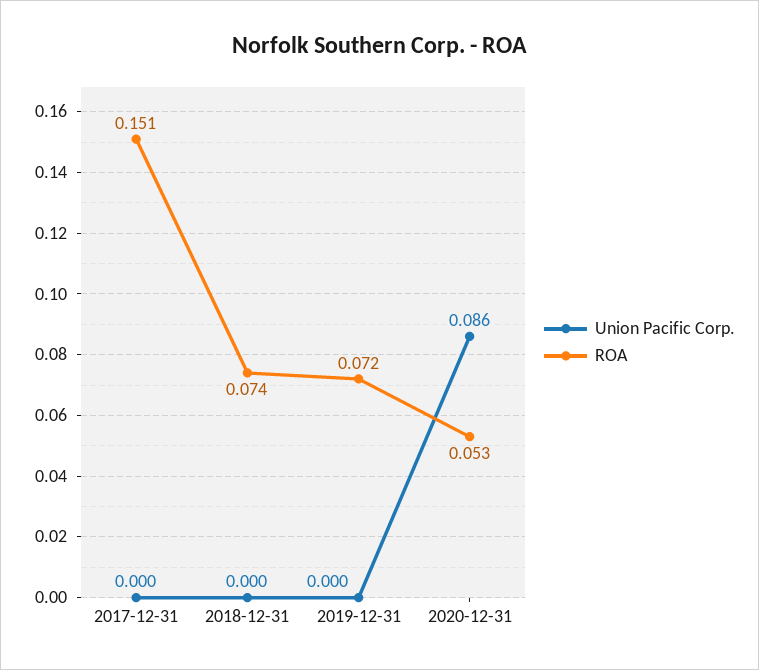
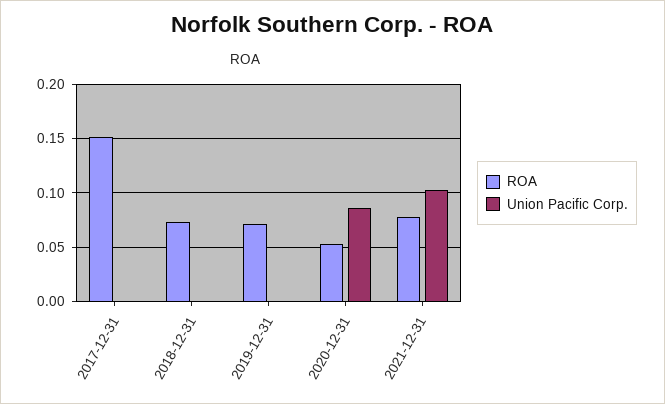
ROA, 2021-12-31: none -> 0.08
Union Pacific Corp., 2021-12-31: none -> 0.1

